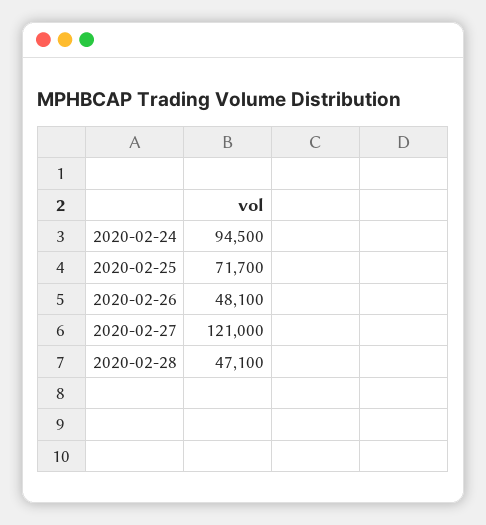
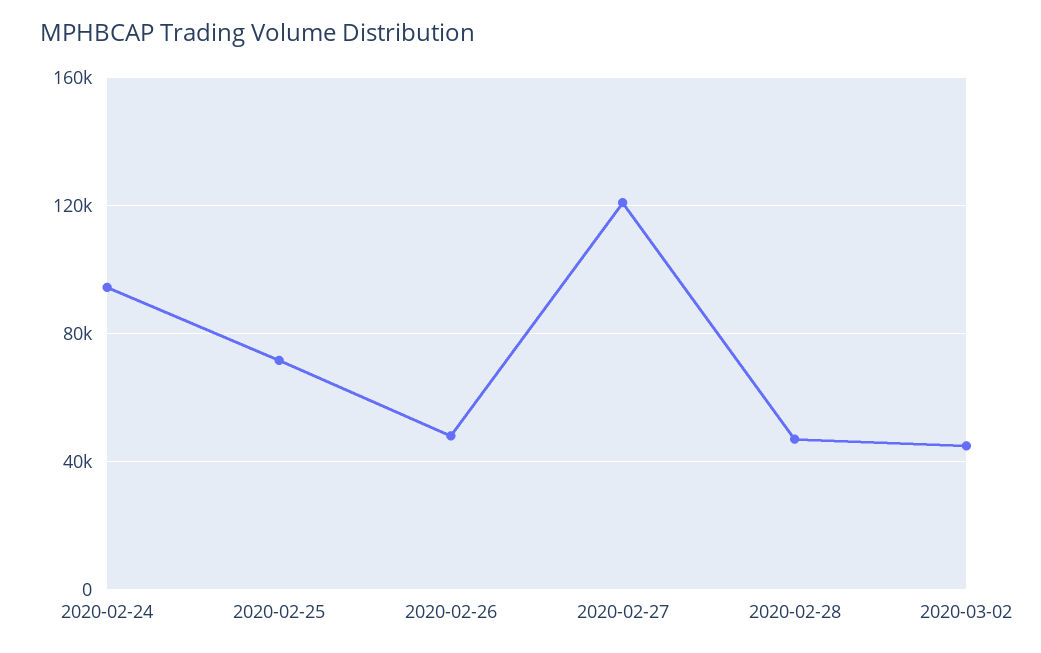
2020-03-02: none -> 45000

